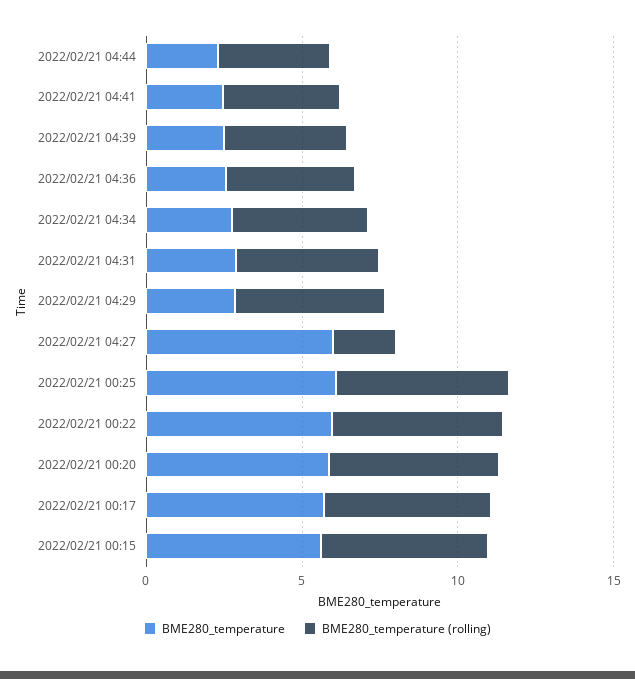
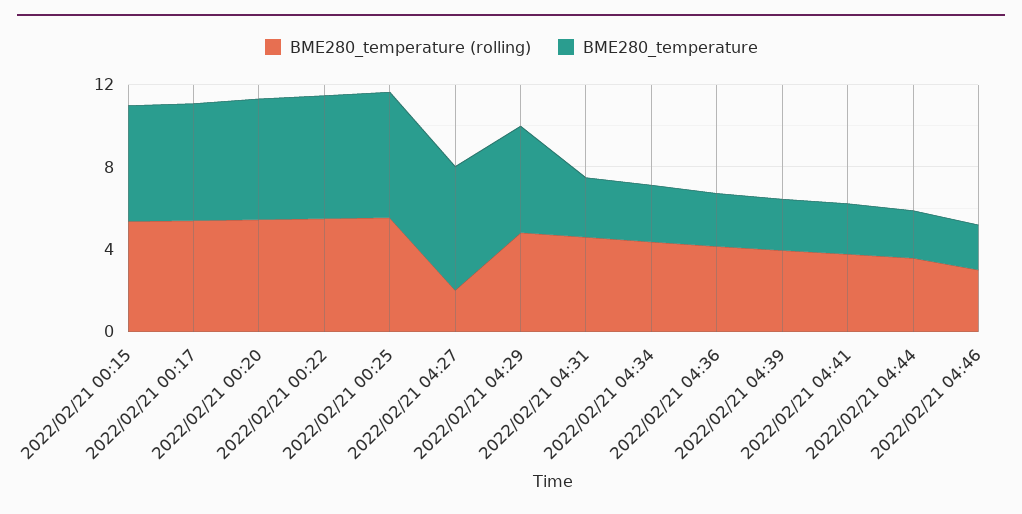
BME280_temperature, 2022/02/21 04:29: 3 -> 5
BME280_temperature (rolling), 2022/02/21 04:46: none -> 3
BME280_temperature, 2022/02/21 04:46: none -> 2

